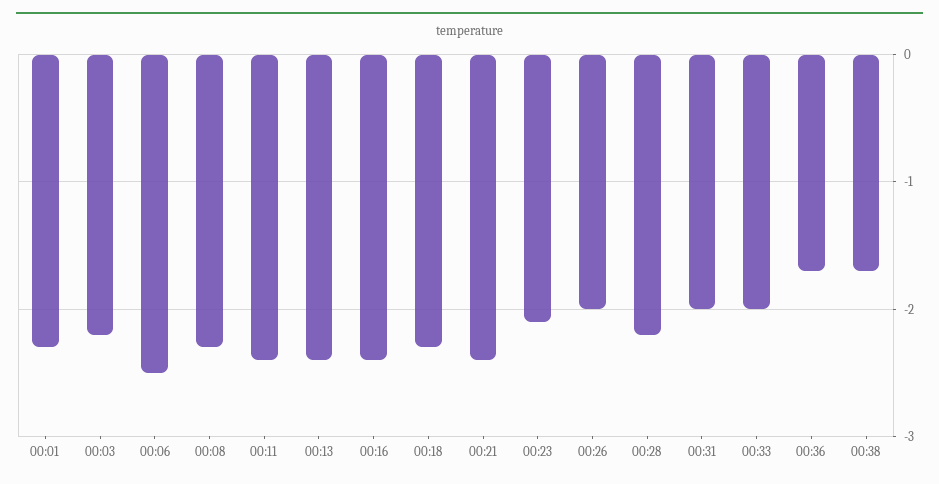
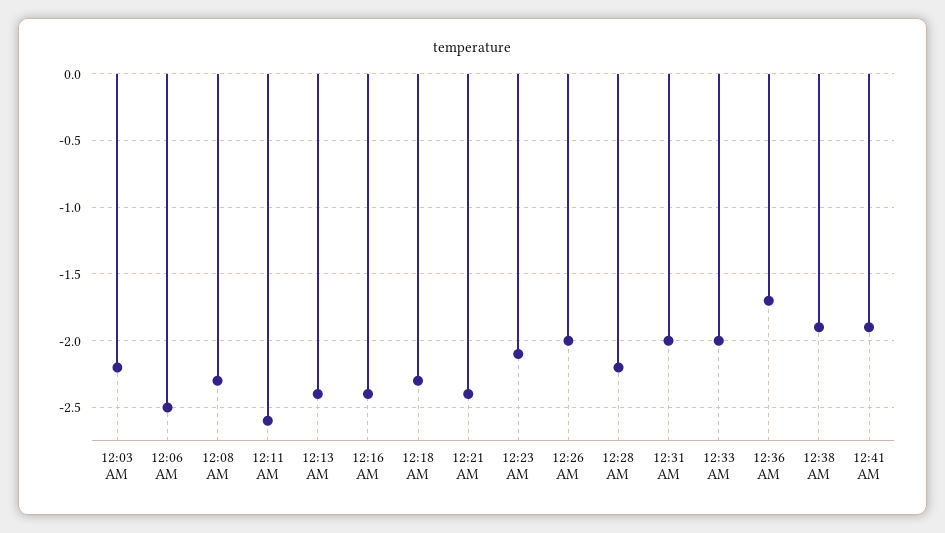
00:01: -2.3 -> none
00:11: -2.4 -> -2.6
00:38: -1.7 -> -1.9
12:41 AM: none -> -1.9

